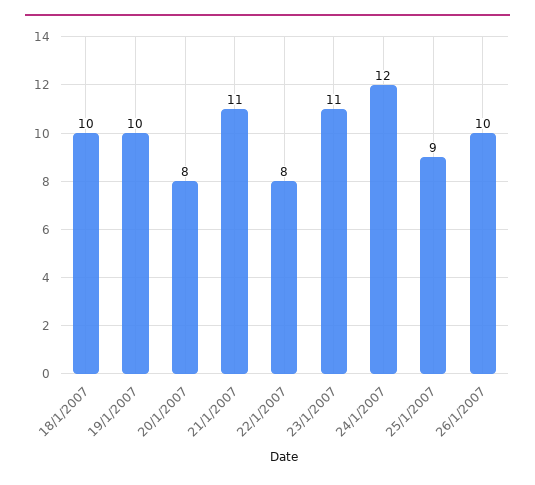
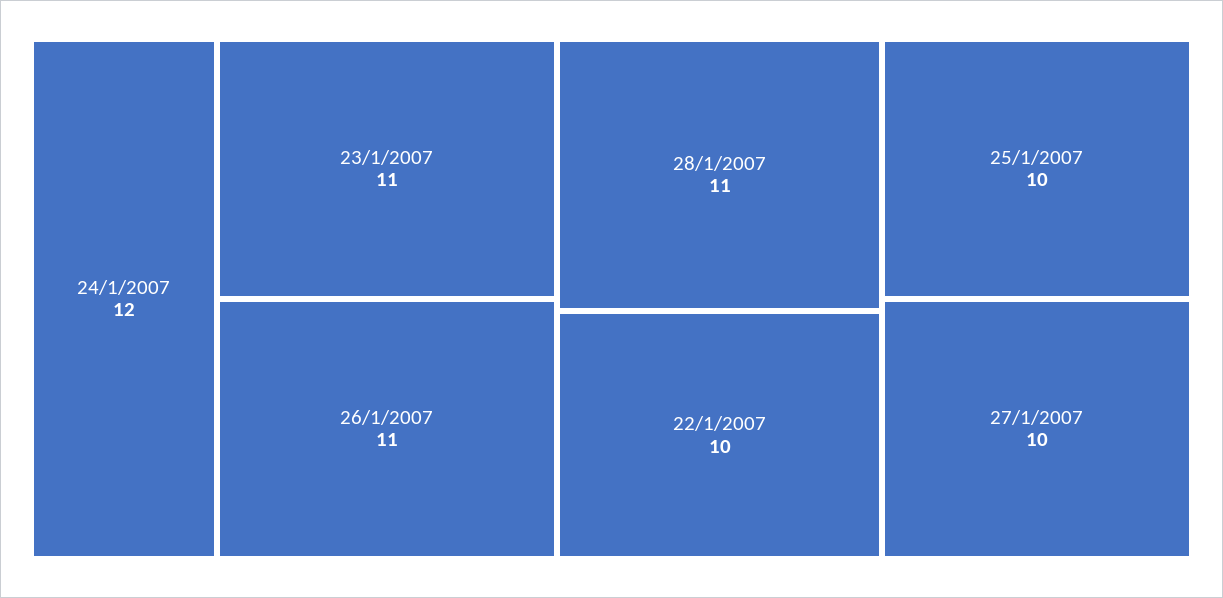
18/1/2007: 10 -> none
19/1/2007: 10 -> none
20/1/2007: 8 -> none
21/1/2007: 11 -> none
22/1/2007: 8 -> 10
25/1/2007: 9 -> 10
26/1/2007: 10 -> 11
28/1/2007: none -> 11
27/1/2007: none -> 10

